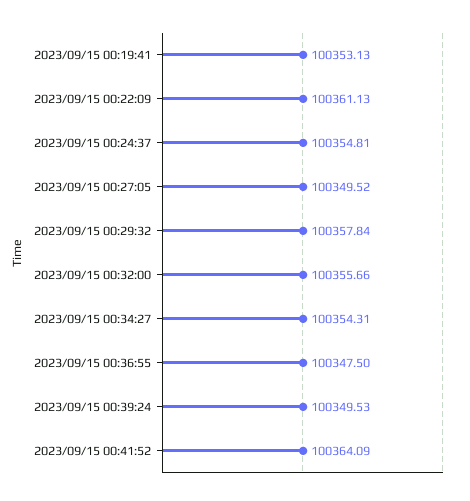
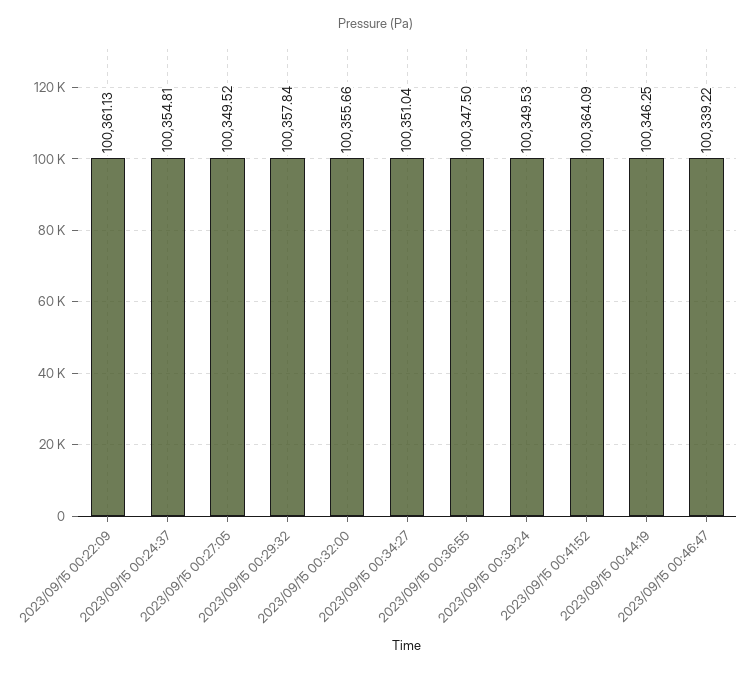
2023/09/15 00:19:41: 100353.13 -> none
2023/09/15 00:34:27: 100354.31 -> 100351.04
2023/09/15 00:44:19: none -> 100346.25
2023/09/15 00:46:47: none -> 100339.22

